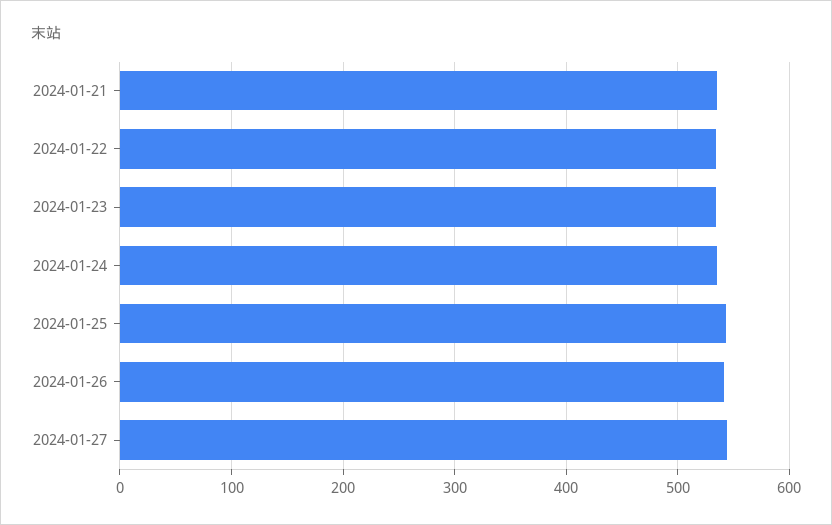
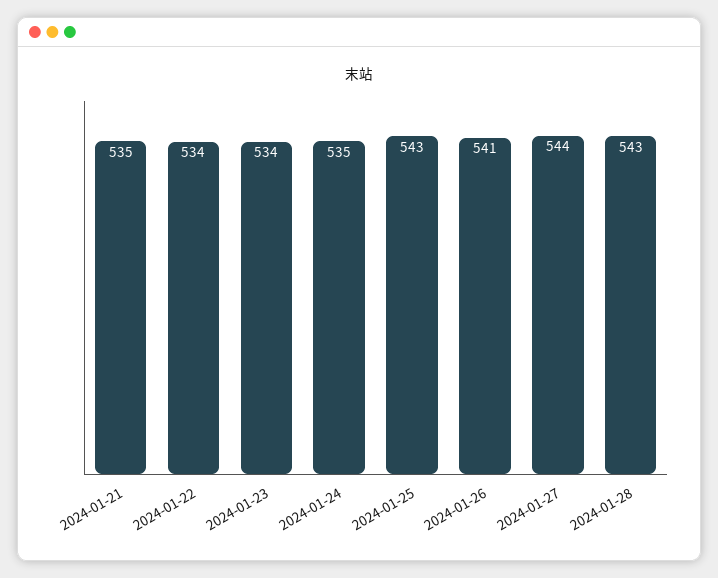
2024-01-28: none -> 543

